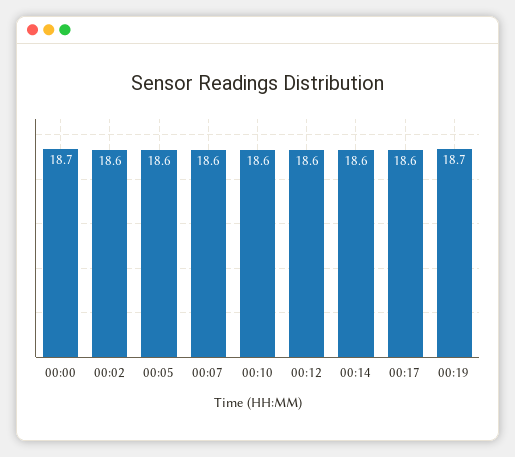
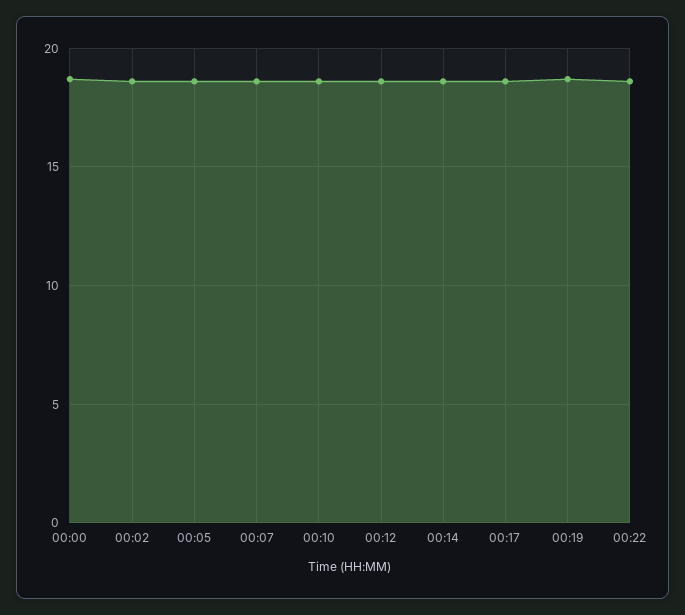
00:22: none -> 18.5

